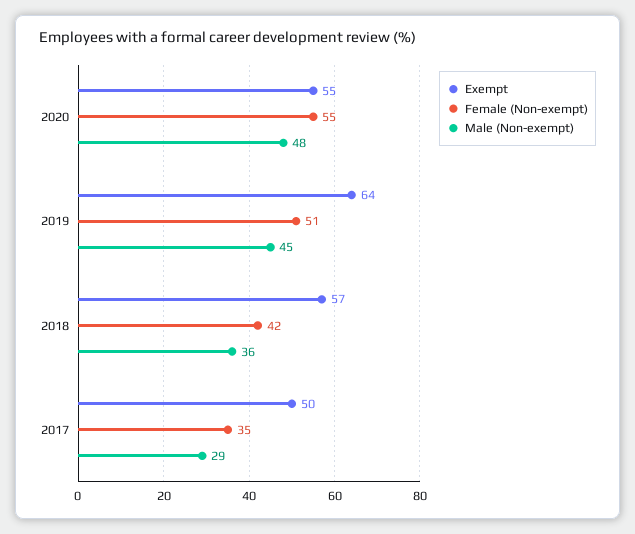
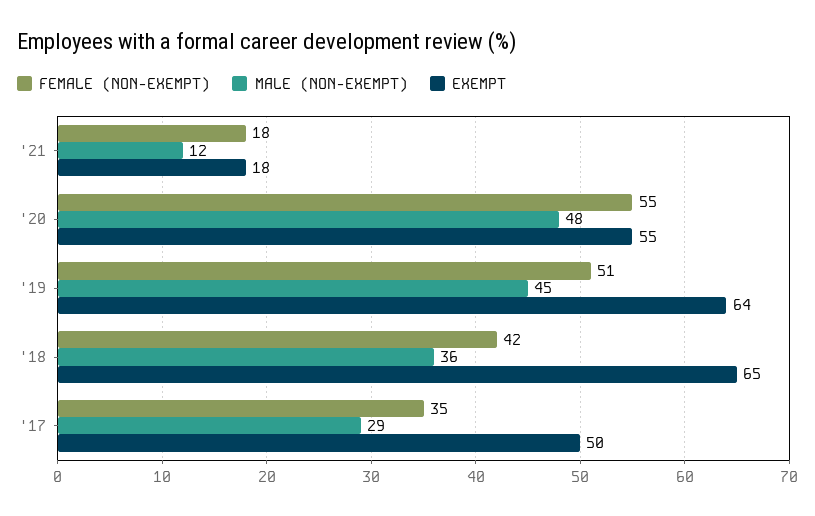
Exempt, 2018: 57 -> 65
Female (Non-exempt), '21: none -> 18
Male (Non-exempt), '21: none -> 12
Exempt, '21: none -> 18

